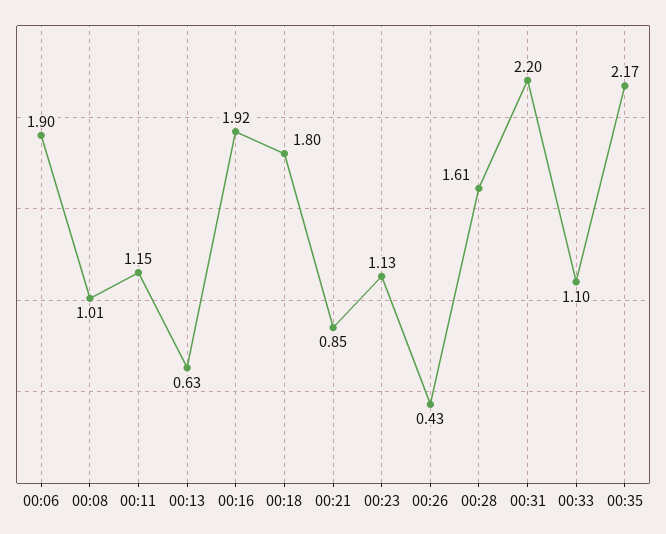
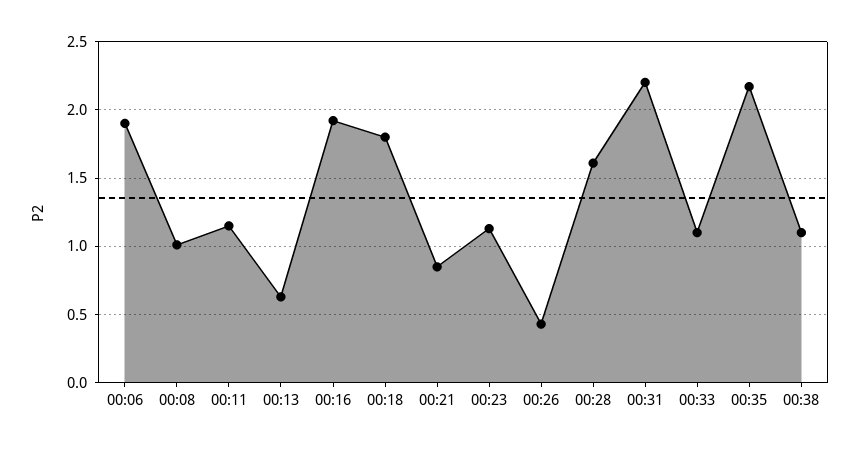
00:38: none -> 1.1

